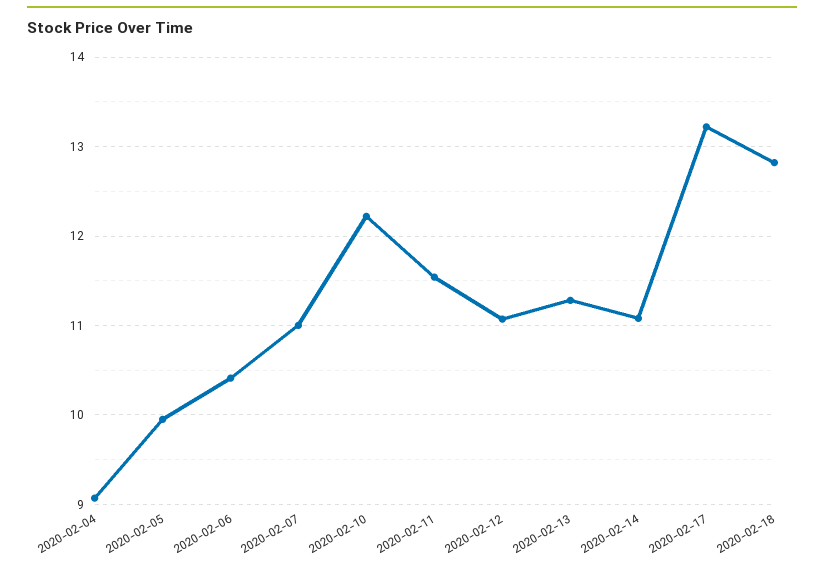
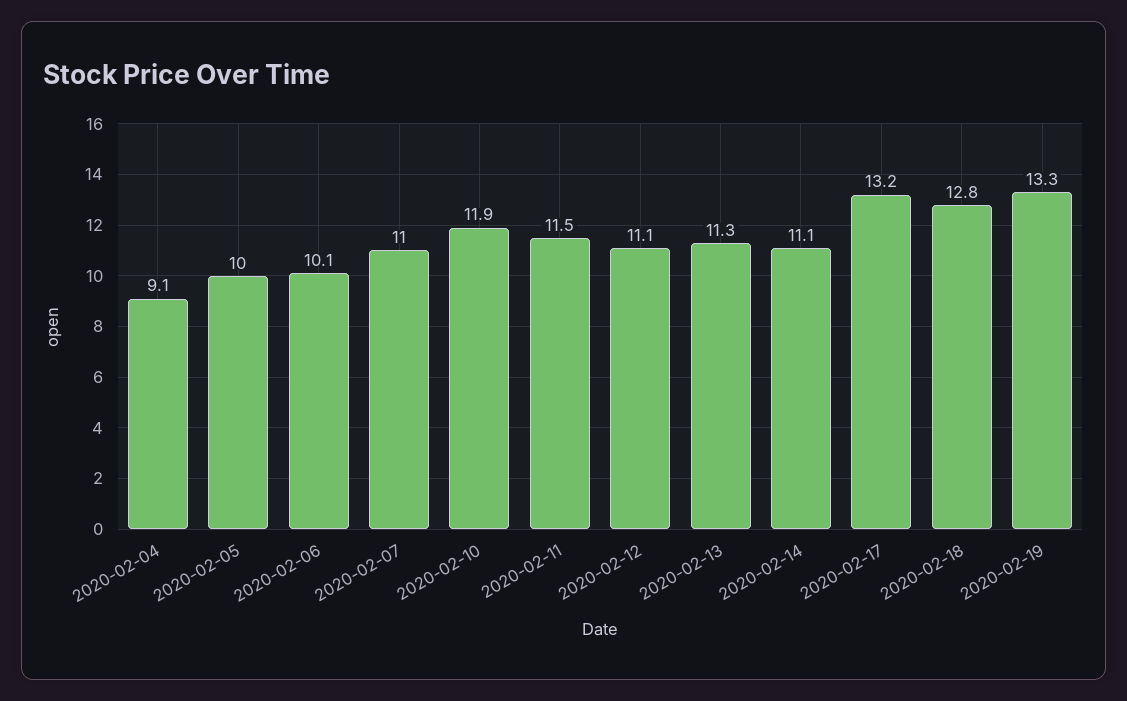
2020-02-06: 10.4 -> 10.1
2020-02-10: 12.2 -> 11.9
2020-02-19: none -> 13.3

